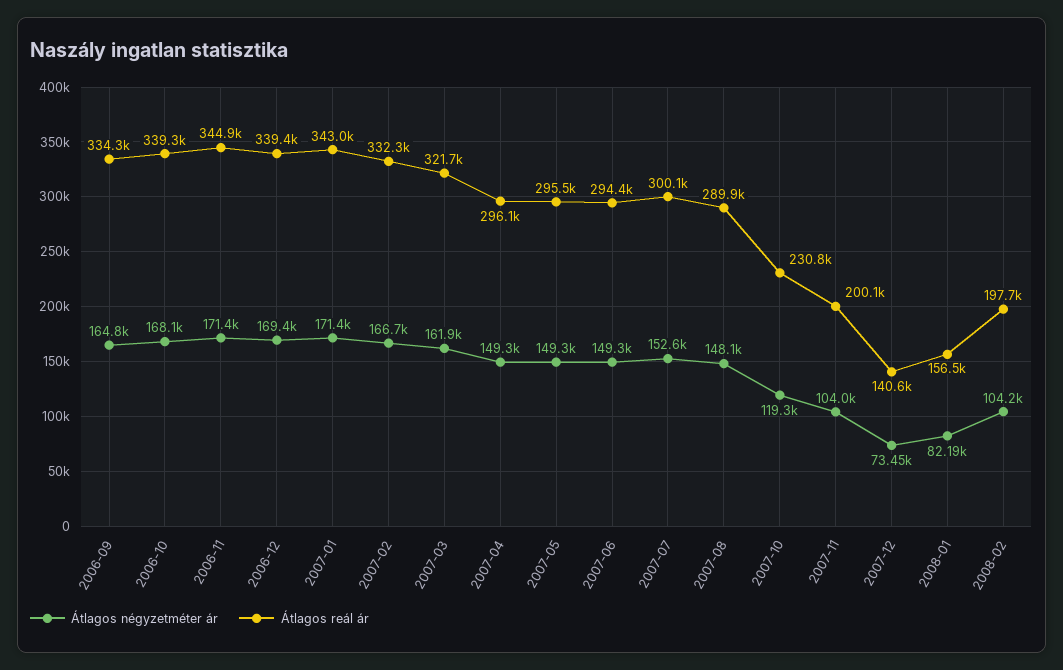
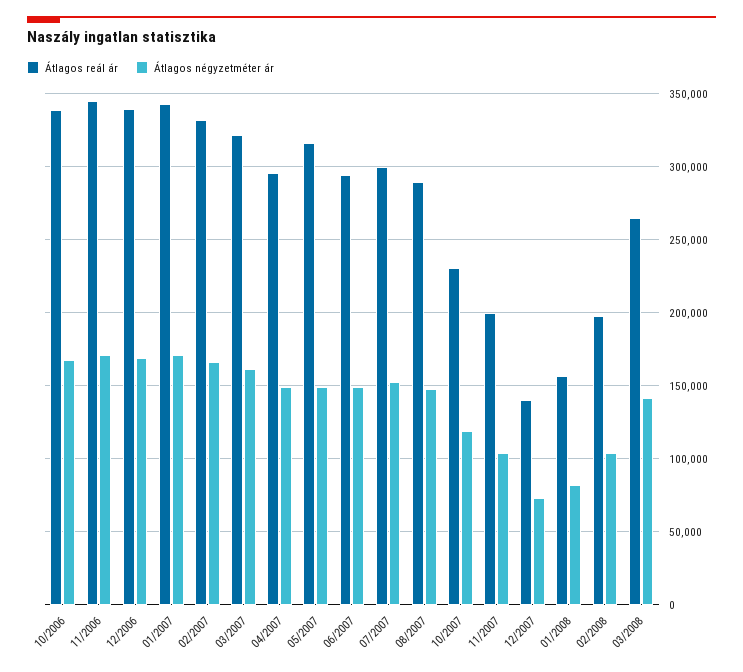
Átlagos négyzetméter ár, 2006-09: 164800 -> none
Átlagos reál ár, 2006-09: 334300 -> none
Átlagos reál ár, 2007-05: 295500 -> 315000
Átlagos reál ár, 03/2008: none -> 265000
Átlagos négyzetméter ár, 03/2008: none -> 140000

